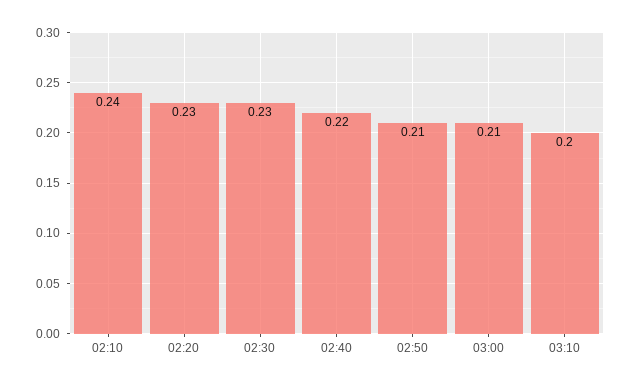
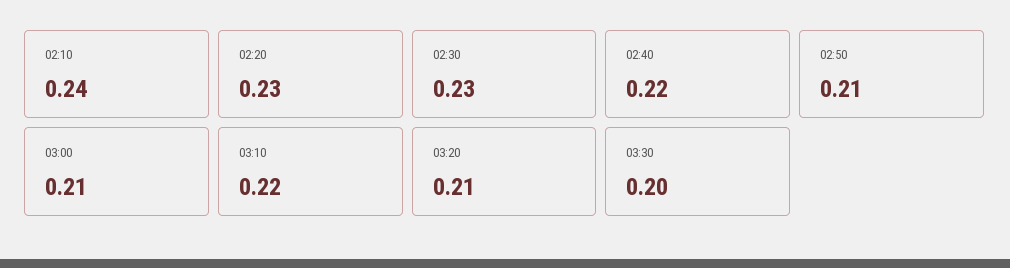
03:10: 0.2 -> 0.22
03:20: none -> 0.21
03:30: none -> 0.2

